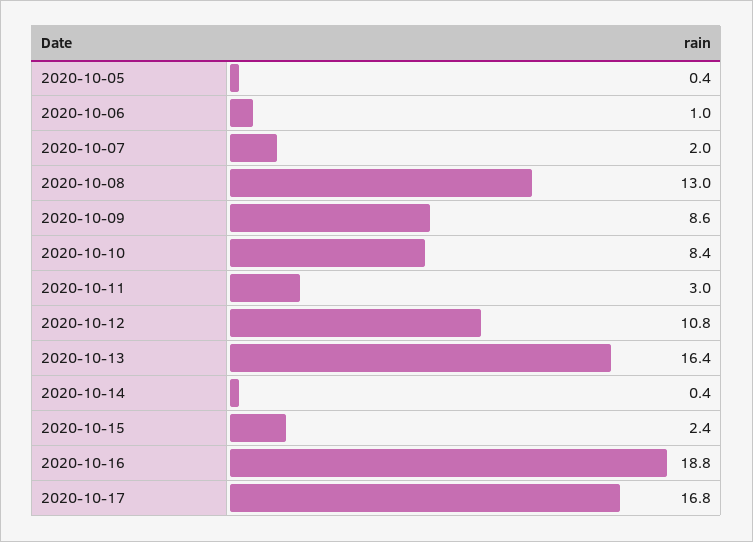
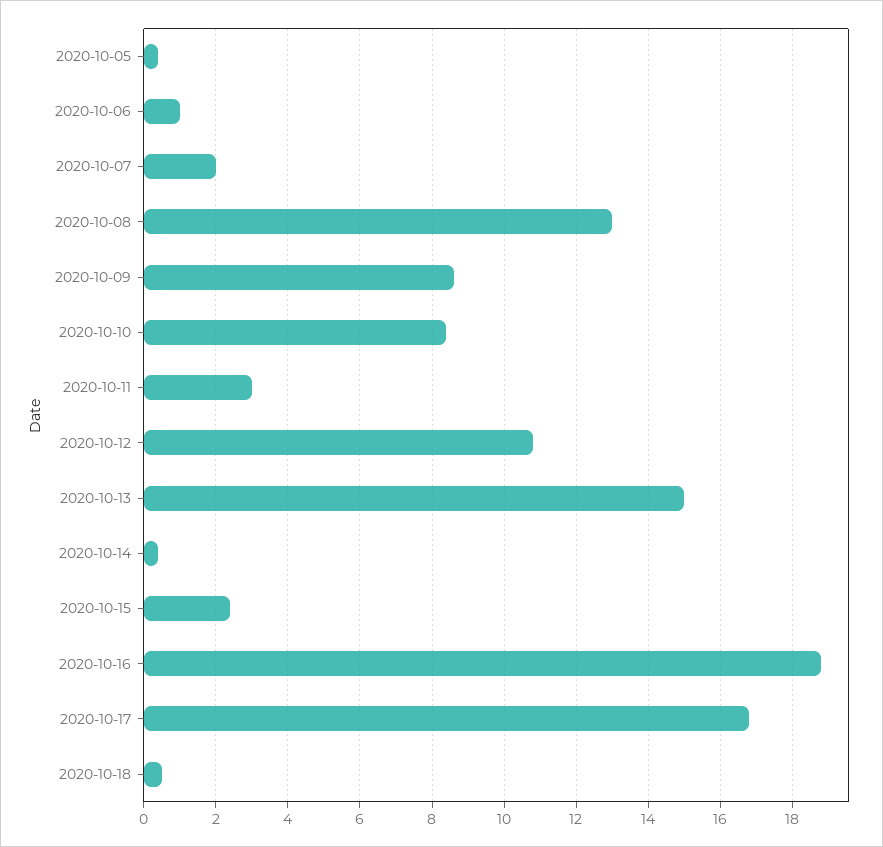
2020-10-13: 16.4 -> 15
2020-10-18: none -> 0.5

